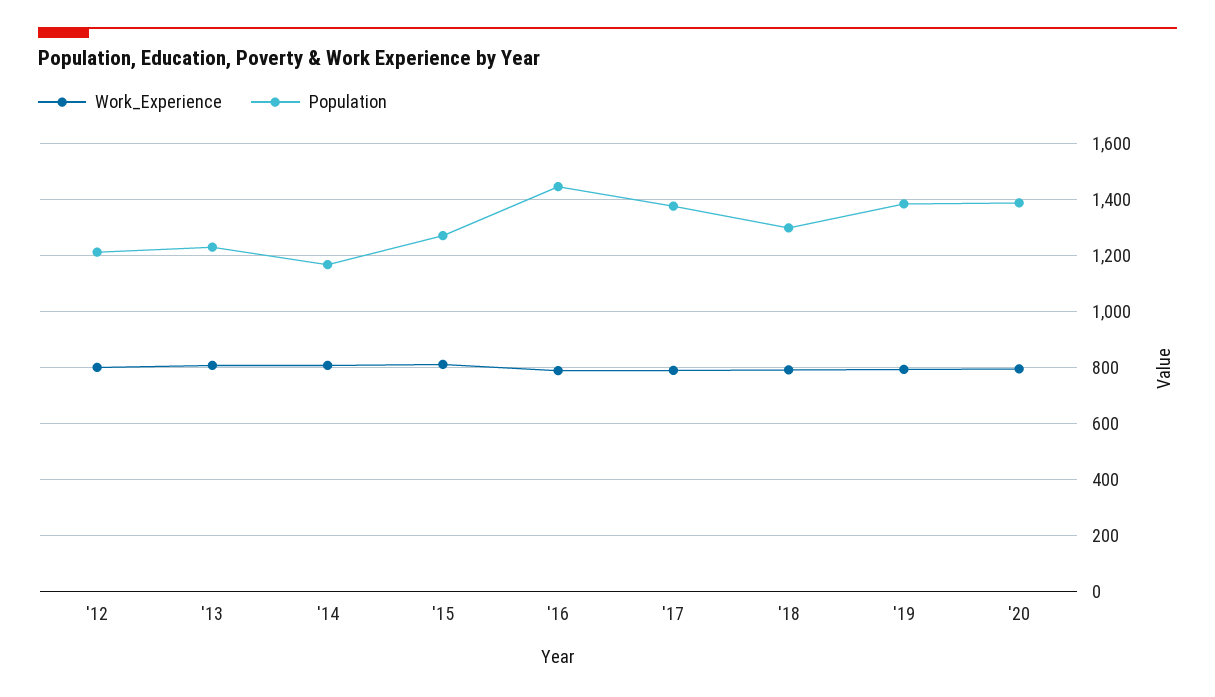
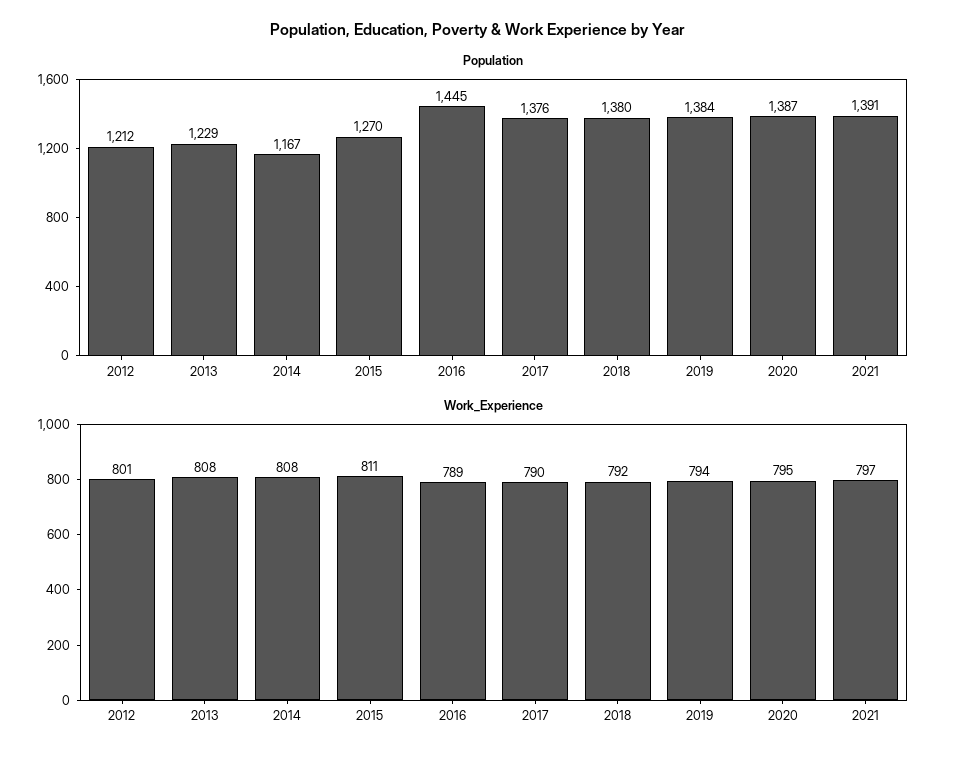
Population, '18: 1300 -> 1380
Population, 2021: none -> 1391
Work_Experience, 2021: none -> 797

